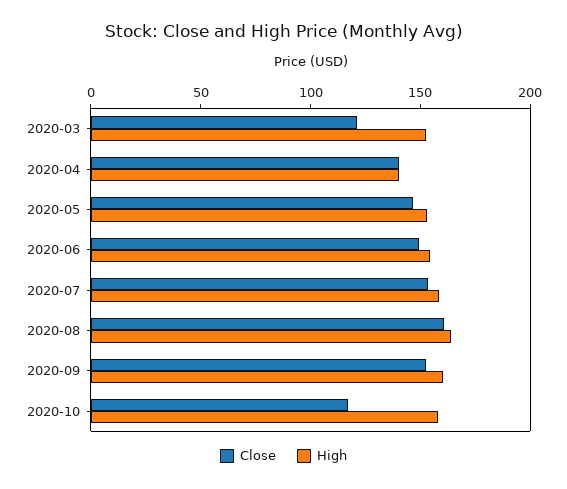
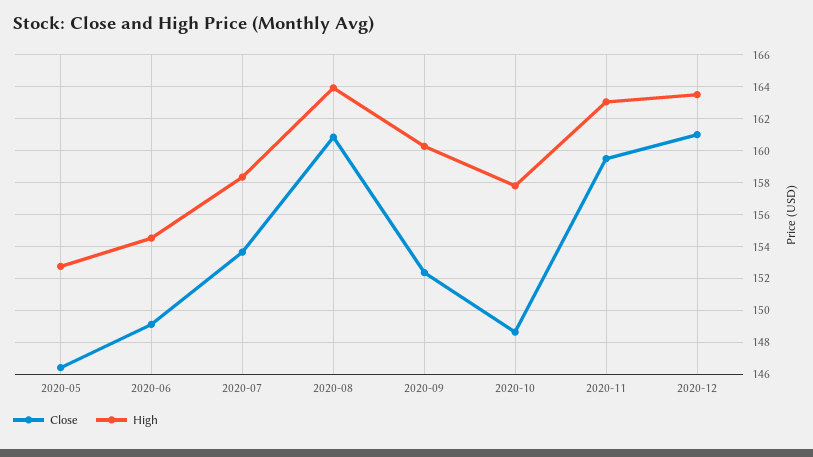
Close, 2020-03: 120 -> none
High, 2020-03: 150 -> none
Close, 2020-04: 140 -> none
High, 2020-04: 140 -> none
Close, 2020-10: 120 -> 148.5
Close, 2020-11: none -> 159.5
High, 2020-11: none -> 163
Close, 2020-12: none -> 161
High, 2020-12: none -> 163.5

